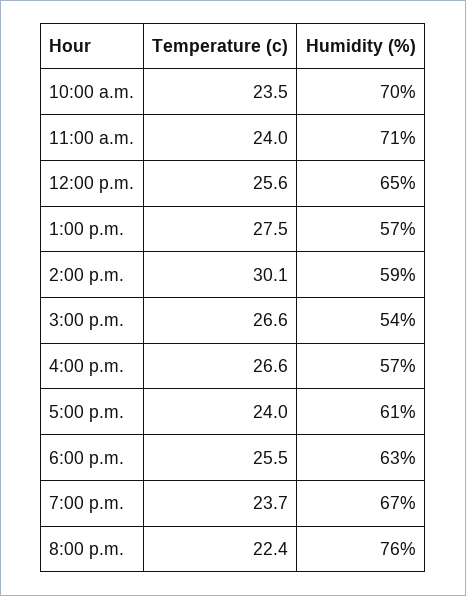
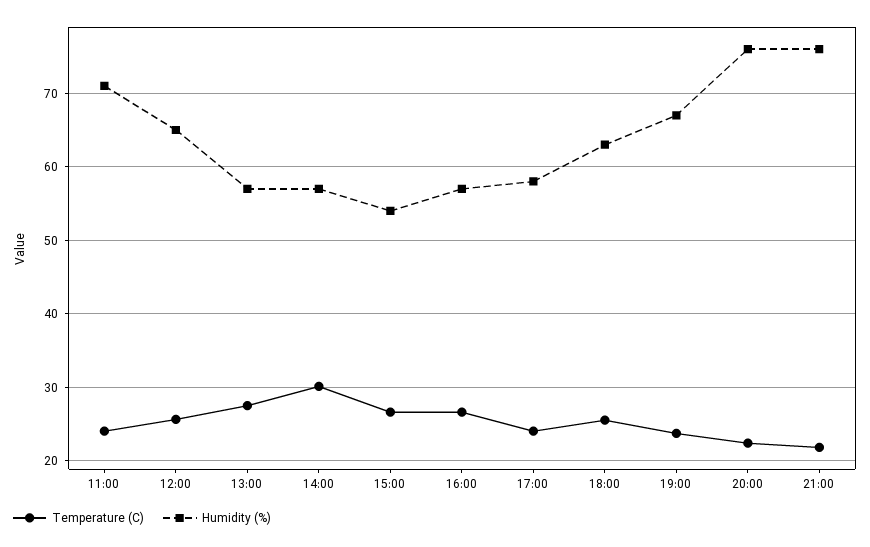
Temperature (c), 10:00 a.m.: 23.5 -> none
Humidity (%), 10:00 a.m.: 70 -> none
Humidity (%), 2:00 p.m.: 59 -> 57
Humidity (%), 5:00 p.m.: 61 -> 58
Temperature (c), 21:00: none -> 22
Humidity (%), 21:00: none -> 76

